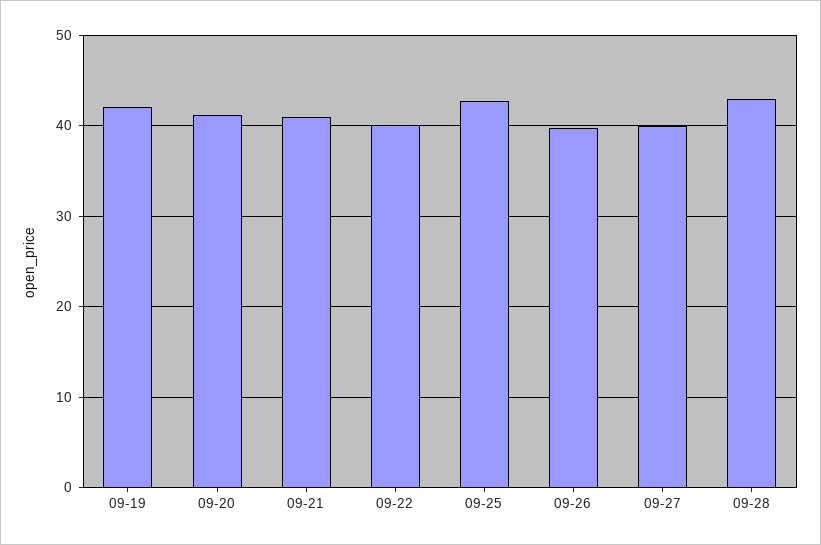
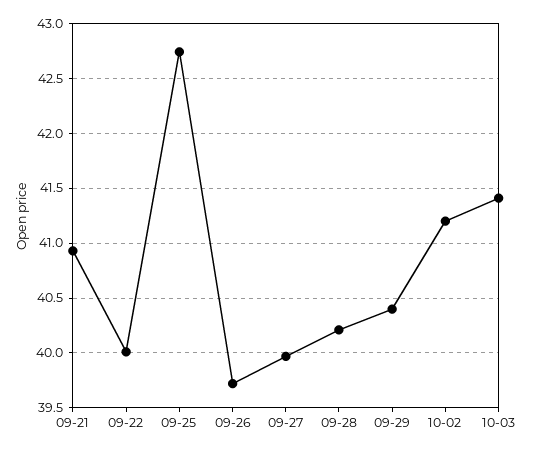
09-19: 42 -> none
09-20: 41 -> none
09-28: 43 -> 40.2
09-29: none -> 40.4
10-02: none -> 41.2
10-03: none -> 41.4

